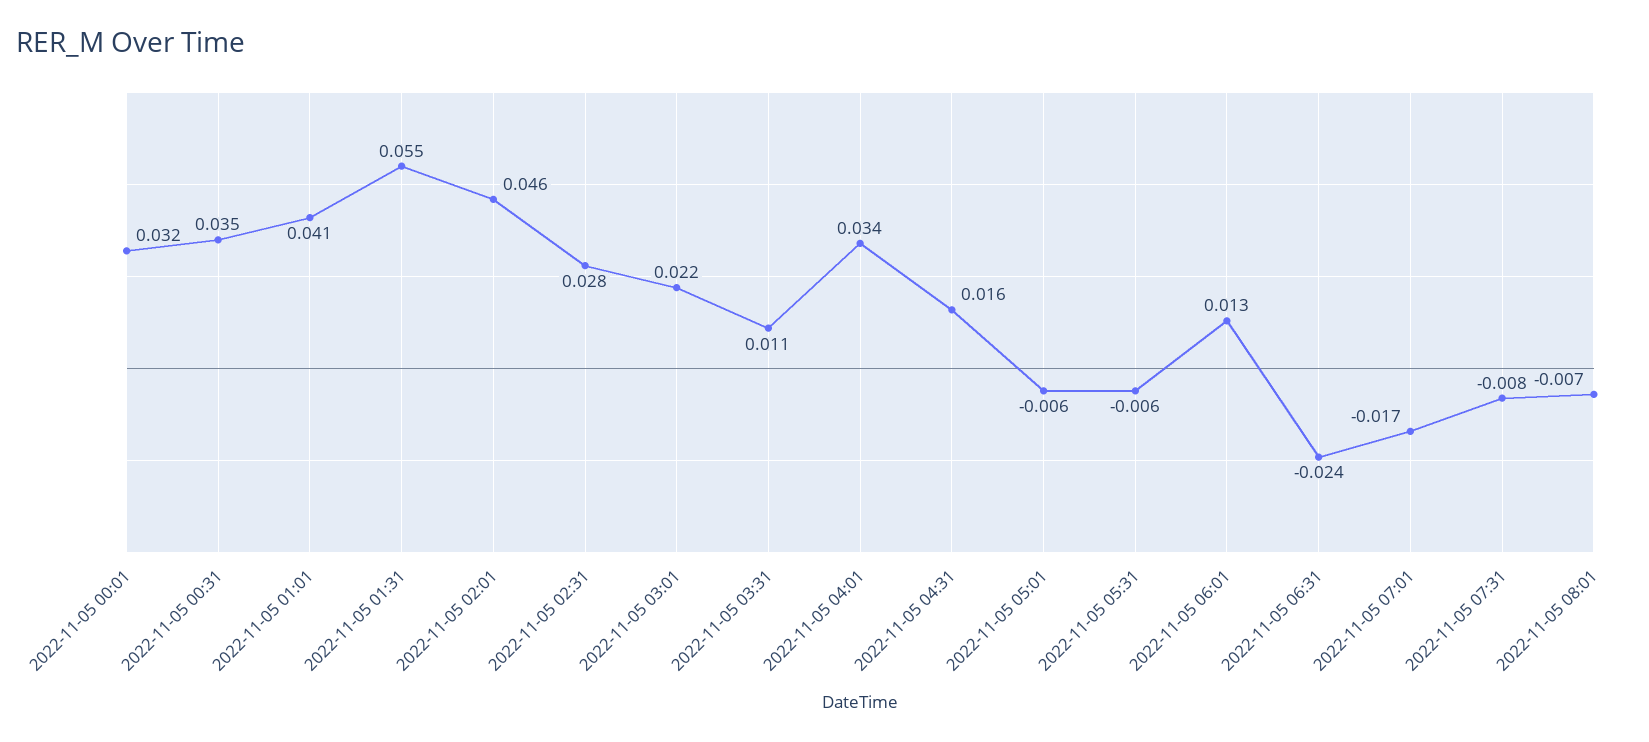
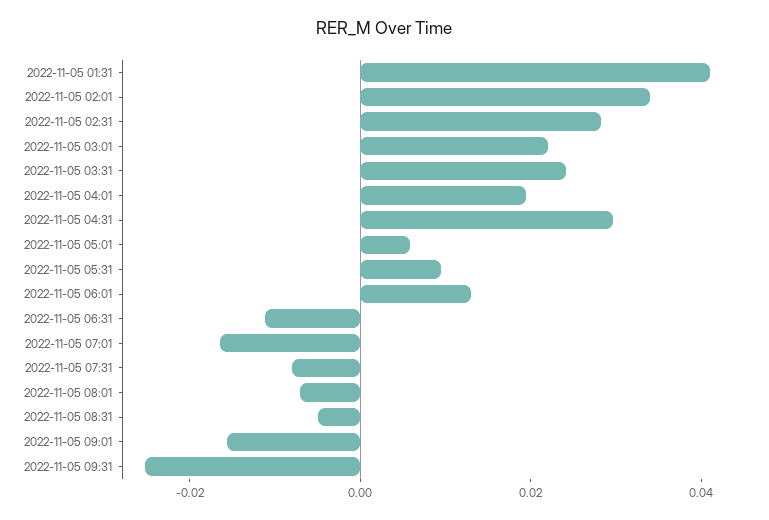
2022-11-05 00:01: 0.032 -> none
2022-11-05 00:31: 0.035 -> none
2022-11-05 01:01: 0.041 -> none
2022-11-05 01:31: 0.055 -> 0.04
2022-11-05 02:01: 0.046 -> 0.035
2022-11-05 03:31: 0.011 -> 0.025
2022-11-05 04:01: 0.034 -> 0.02
2022-11-05 04:31: 0.016 -> 0.03
2022-11-05 05:01: -0.006 -> 0.005
2022-11-05 05:31: -0.006 -> 0.01
2022-11-05 06:31: -0.024 -> -0.01
2022-11-05 08:31: none -> -0.005
2022-11-05 09:01: none -> -0.015
2022-11-05 09:31: none -> -0.025

